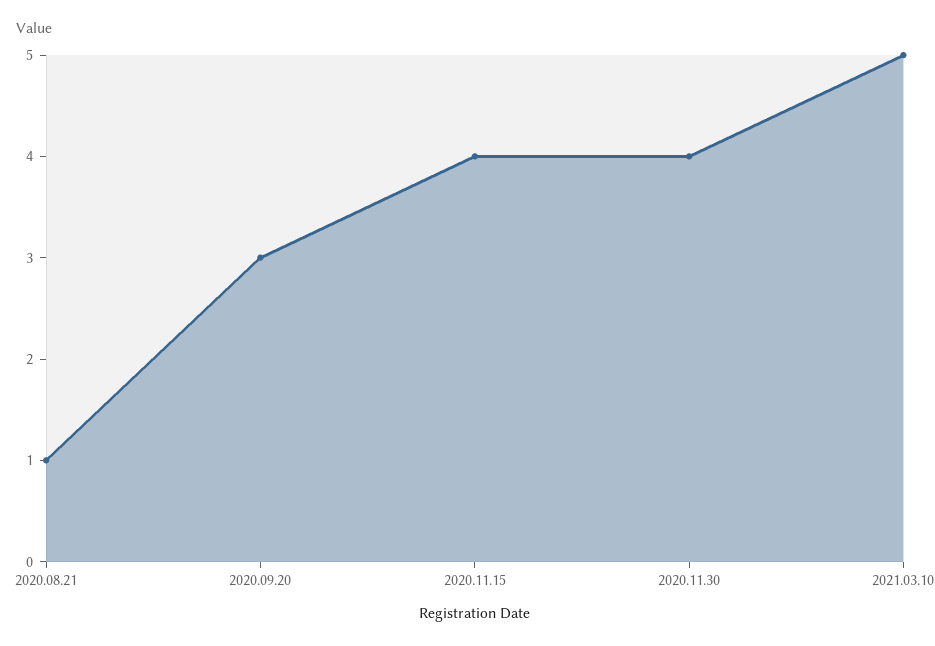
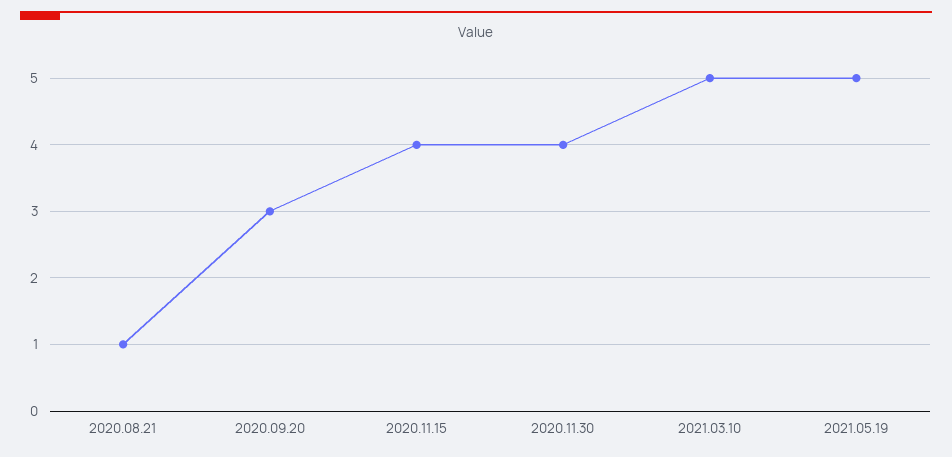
2021.05.19: none -> 5

